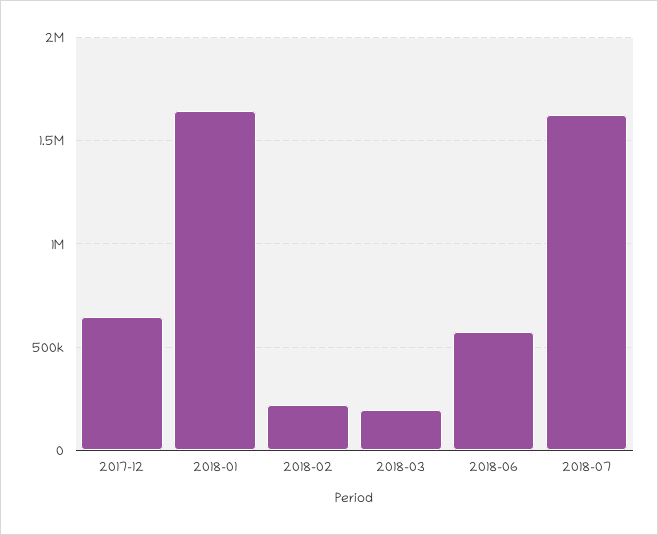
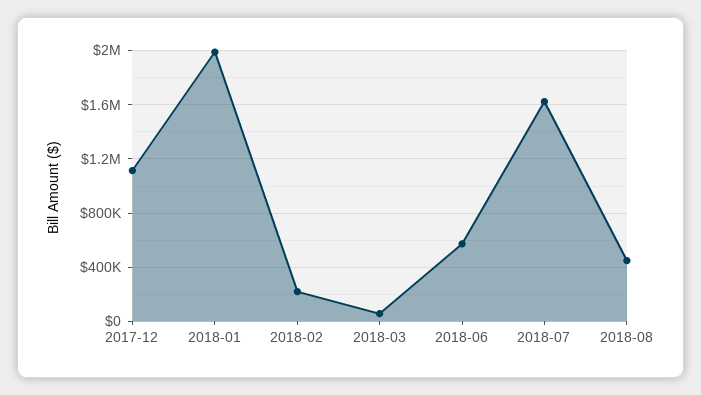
2017-12: 650000 -> 1100000
2018-01: 1650000 -> 2000000
2018-03: 200000 -> 50000
2018-08: none -> 450000

